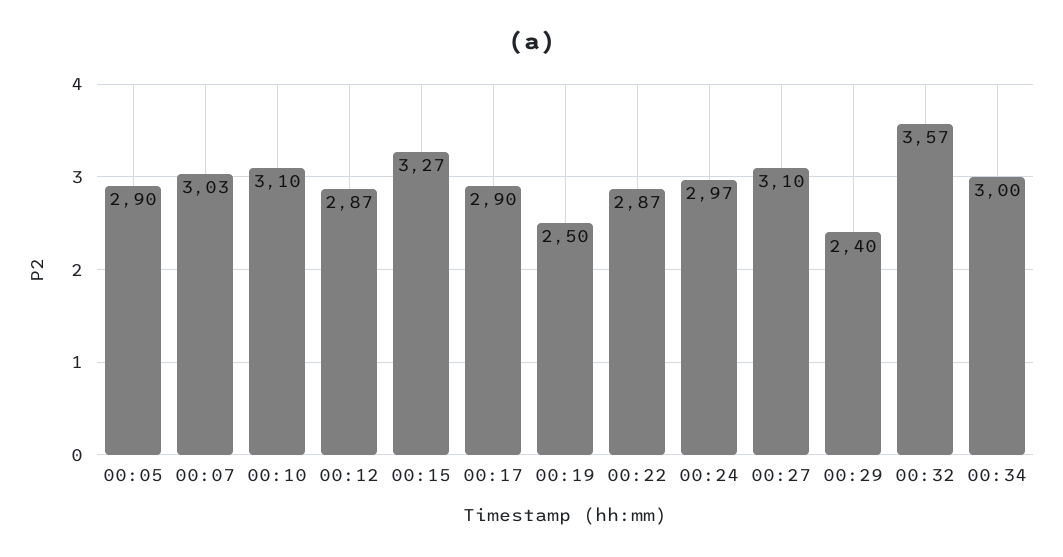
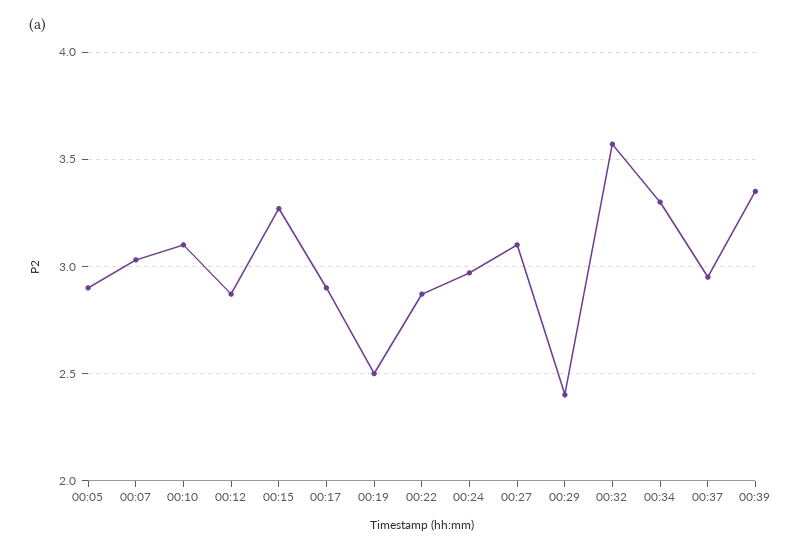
00:34: 3 -> 3.3
00:37: none -> 2.95
00:39: none -> 3.35

